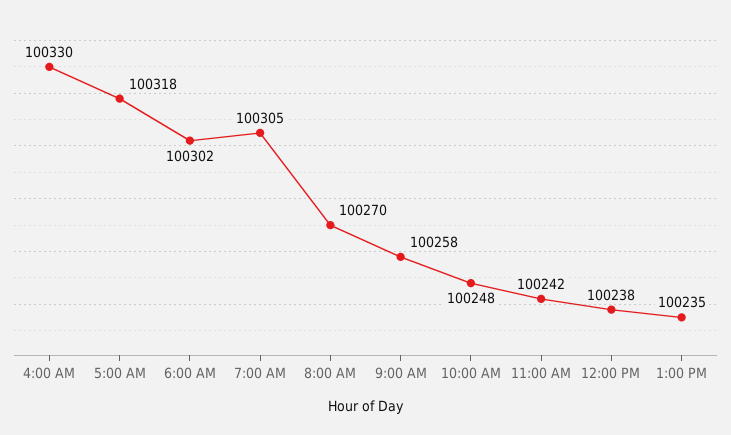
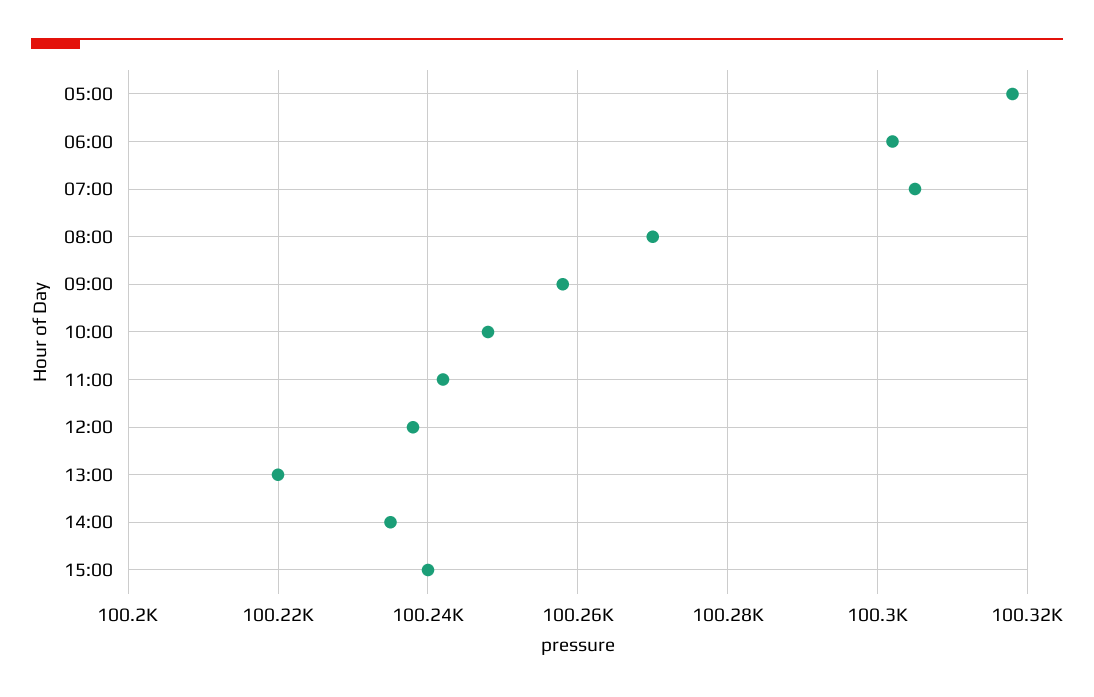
4:00 AM: 100330 -> none
1:00 PM: 100235 -> 100220
14:00: none -> 100235
15:00: none -> 100240

